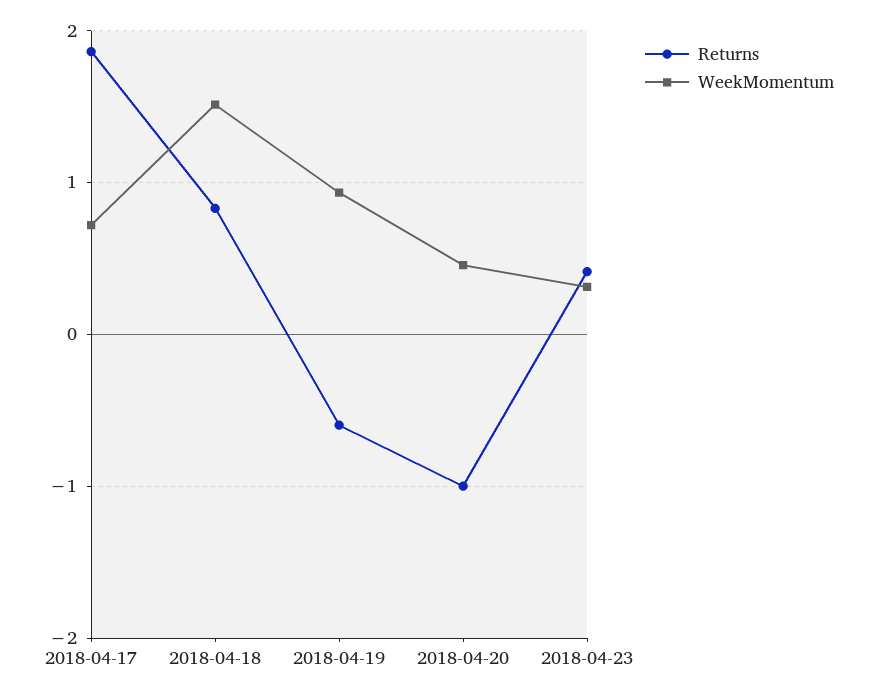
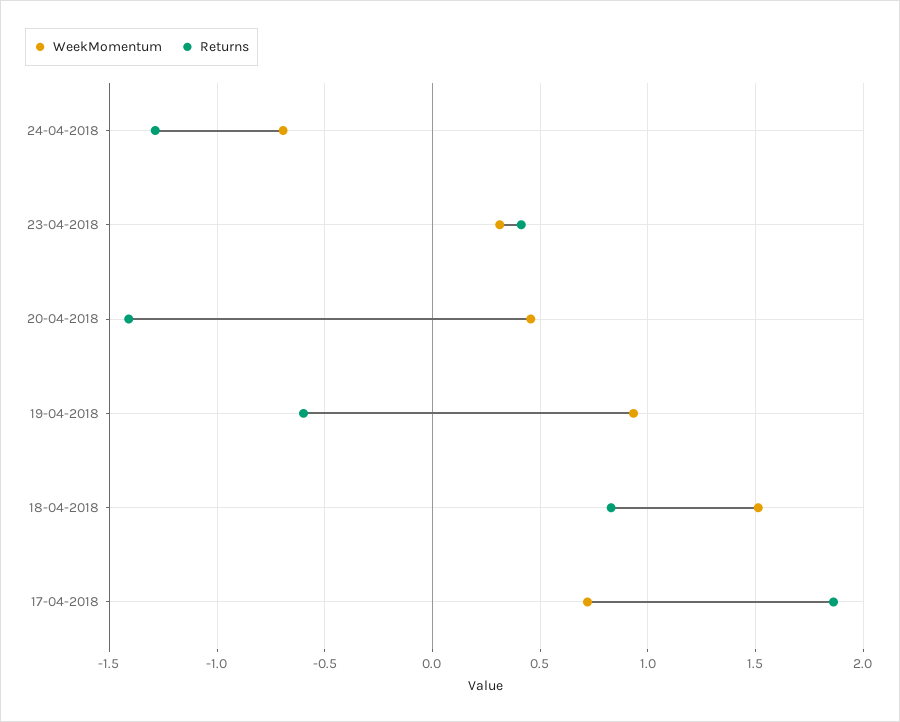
Returns, 2018-04-20: -1 -> -1.4
WeekMomentum, 24-04-2018: none -> -0.7
Returns, 24-04-2018: none -> -1.3

